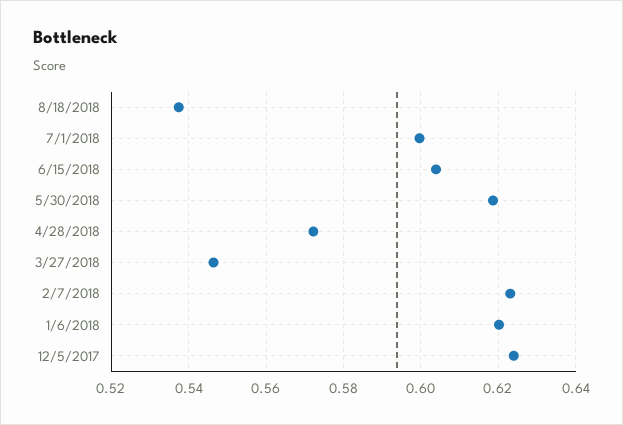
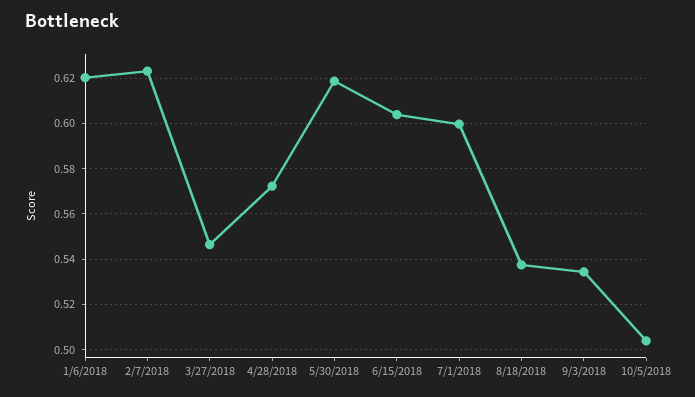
12/5/2017: 0.624 -> none
9/3/2018: none -> 0.535
10/5/2018: none -> 0.505

